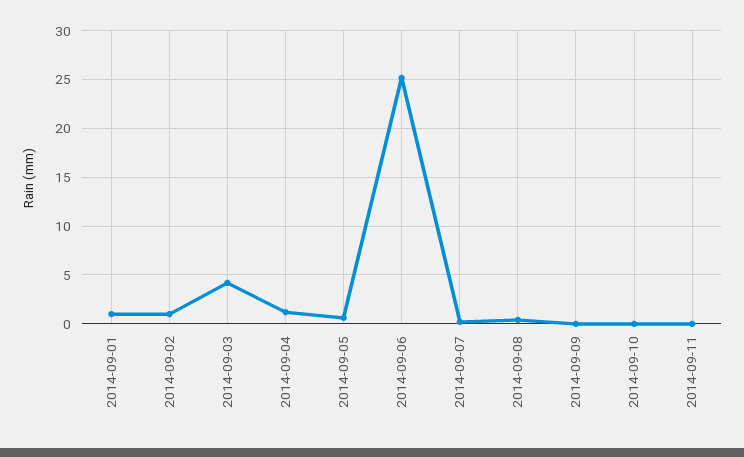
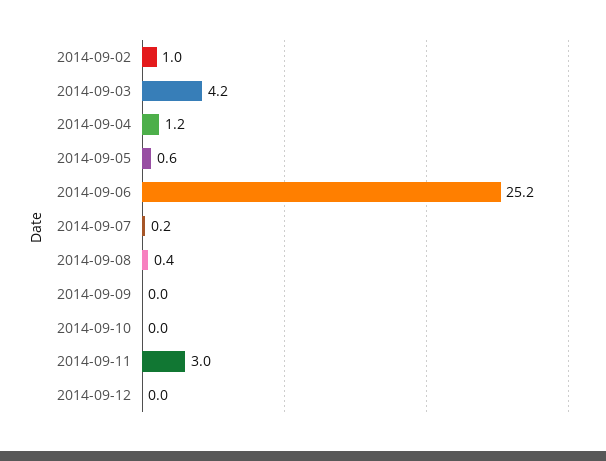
2014-09-01: 1 -> none
2014-09-11: 0 -> 3
2014-09-12: none -> 0

